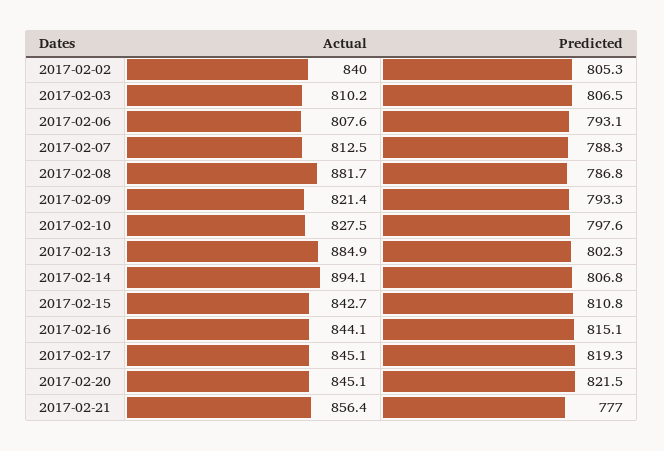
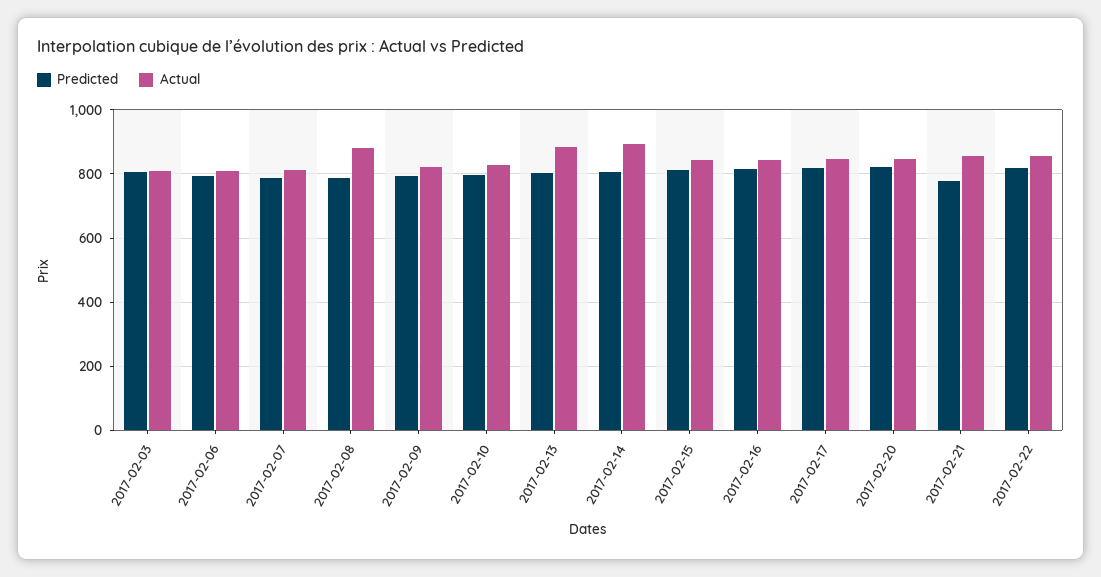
Actual, 2017-02-02: 840 -> none
Predicted, 2017-02-02: 805.3 -> none
Predicted, 2017-02-22: none -> 820
Actual, 2017-02-22: none -> 860

